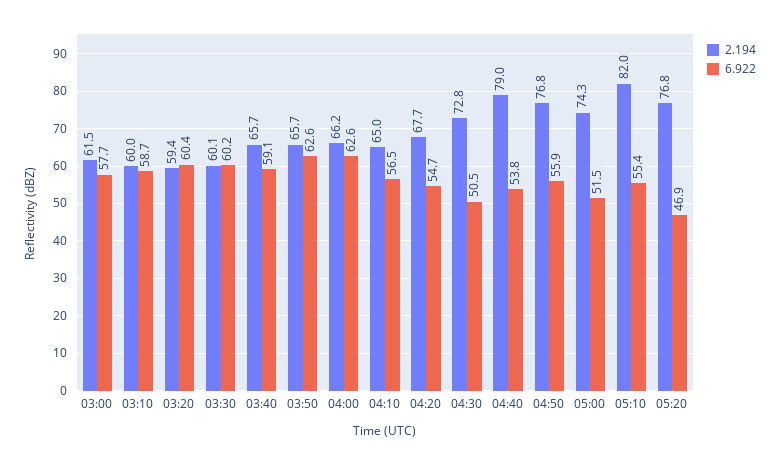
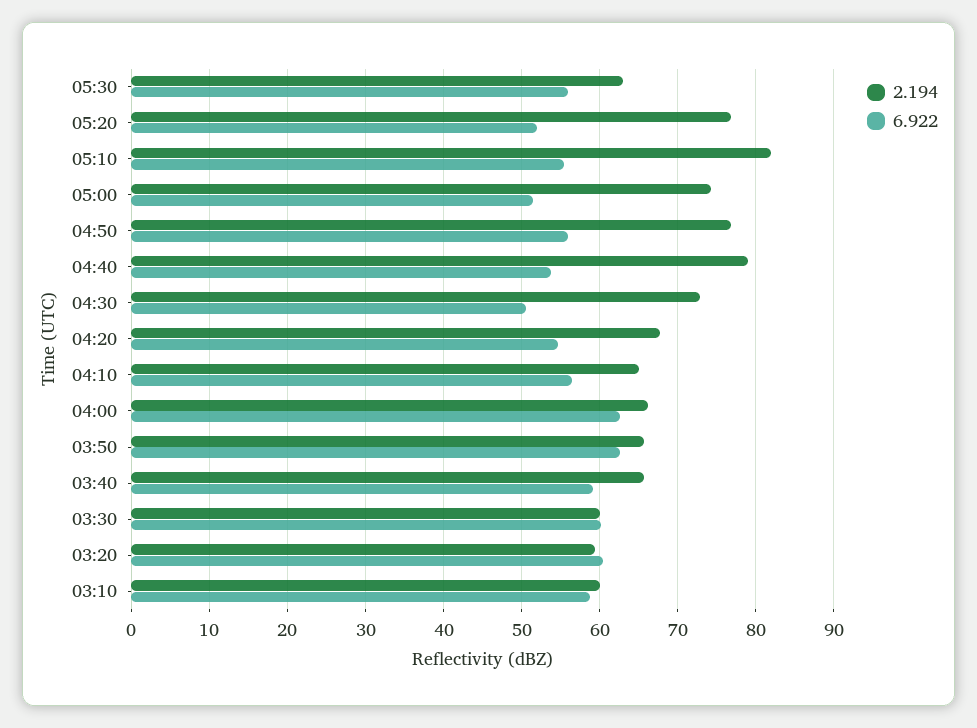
2.194, 03:00: 61.5 -> none
6.922, 03:00: 57.7 -> none
6.922, 05:20: 46.9 -> 52
2.194, 05:30: none -> 63
6.922, 05:30: none -> 56

